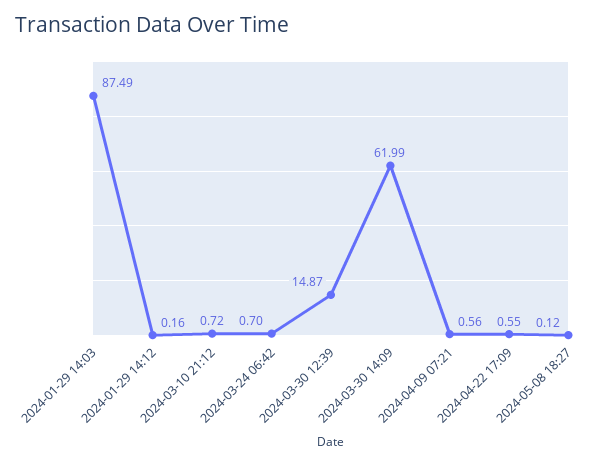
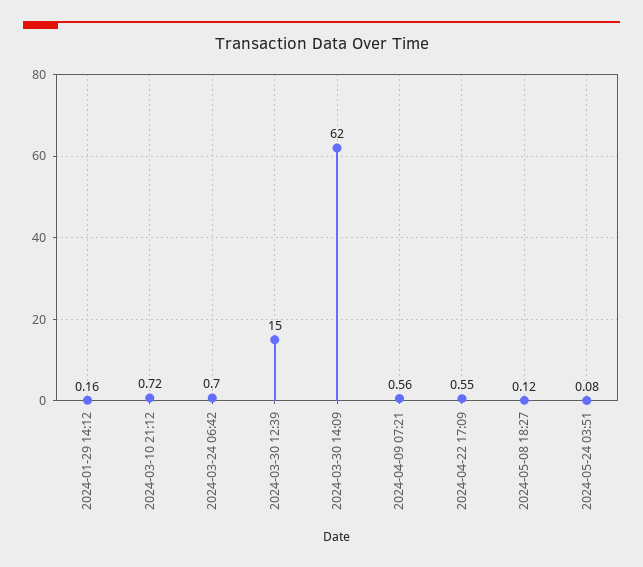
2024-01-29 14:03: 87.49 -> none
2024-03-30 12:39: 14.87 -> 15
2024-03-30 14:09: 61.99 -> 62
2024-05-24 03:51: none -> 0.08

